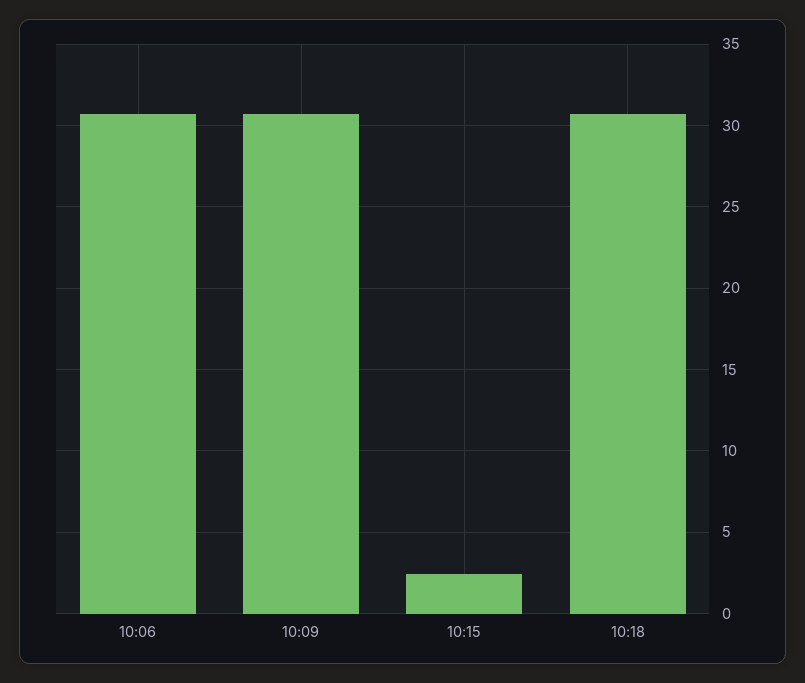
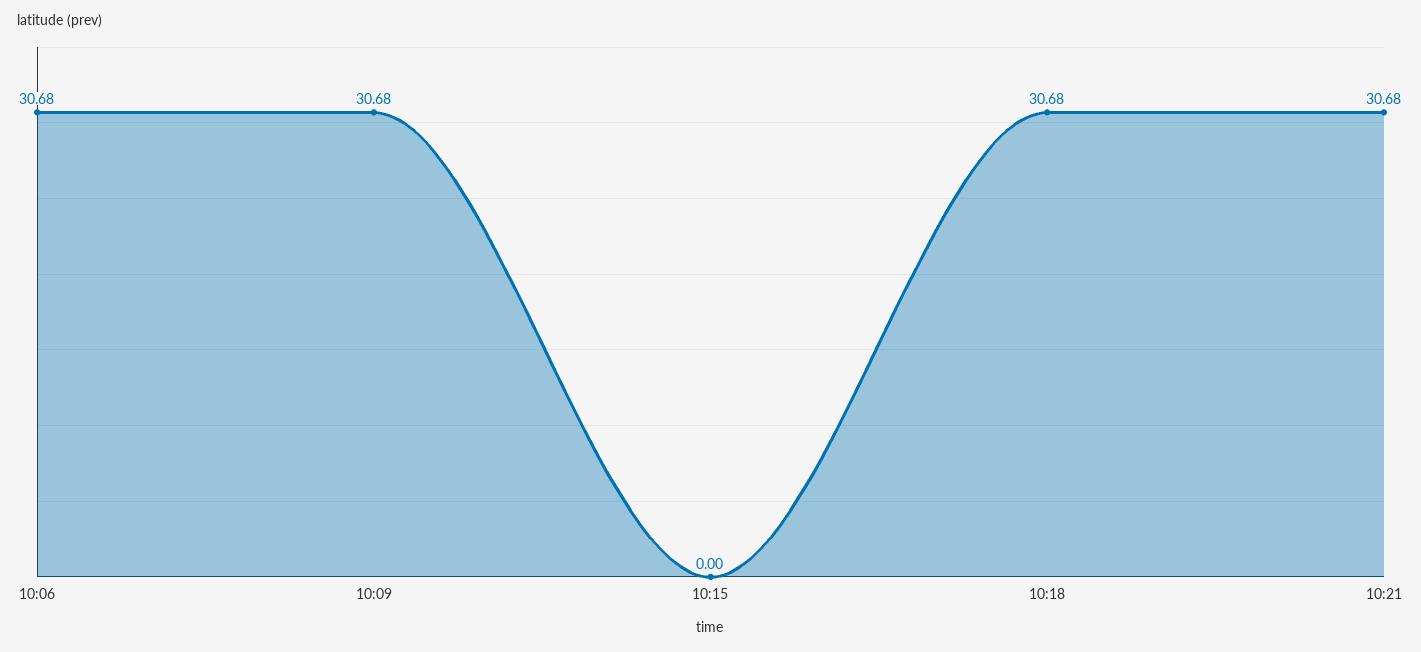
10:15: 2.5 -> 0
10:21: none -> 30.68

